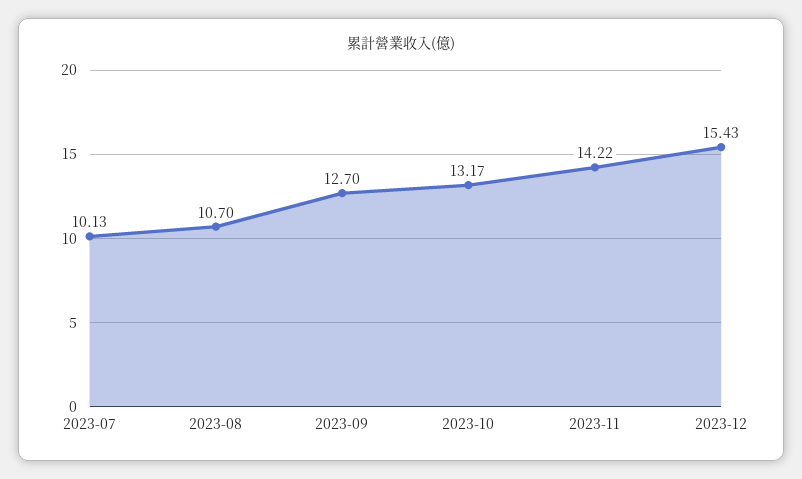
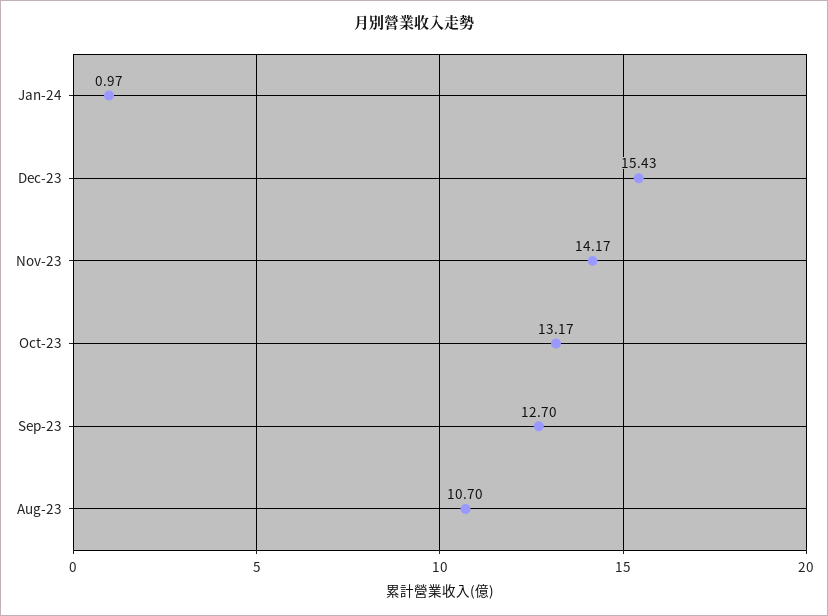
2023-07: 10.13 -> none
2023-11: 14.22 -> 14.17
Jan-24: none -> 0.97

